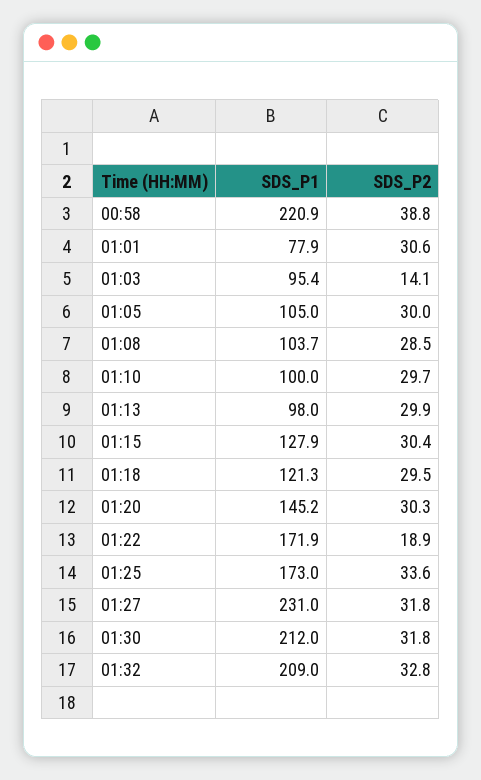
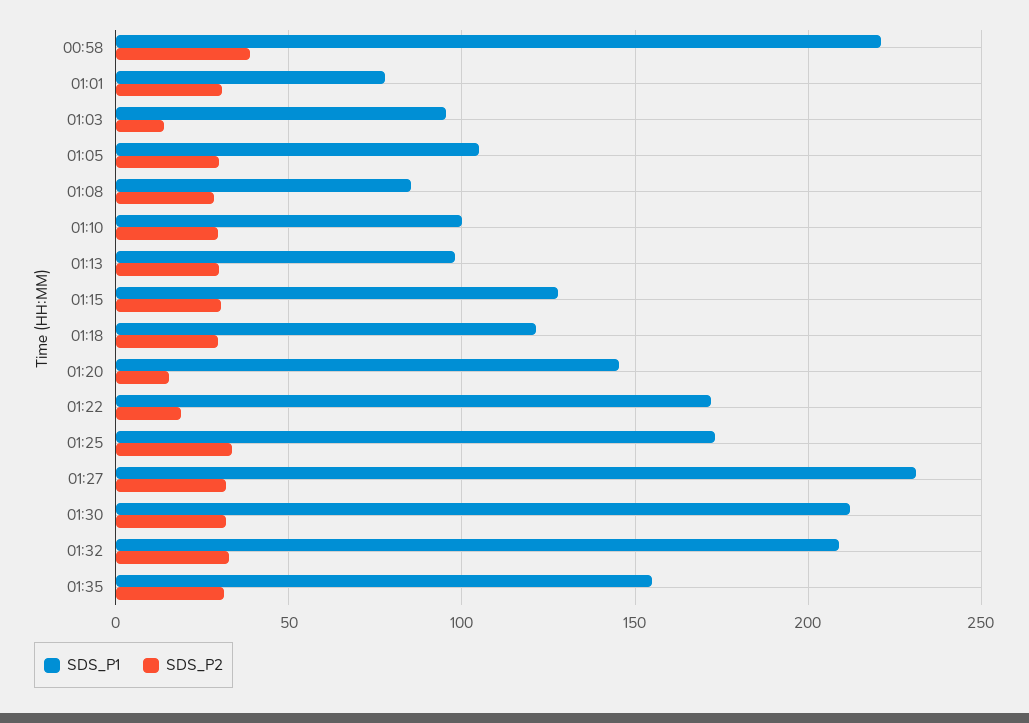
SDS_P1, 01:08: 103.7 -> 85
SDS_P2, 01:20: 30.3 -> 15
SDS_P1, 01:35: none -> 155
SDS_P2, 01:35: none -> 30

